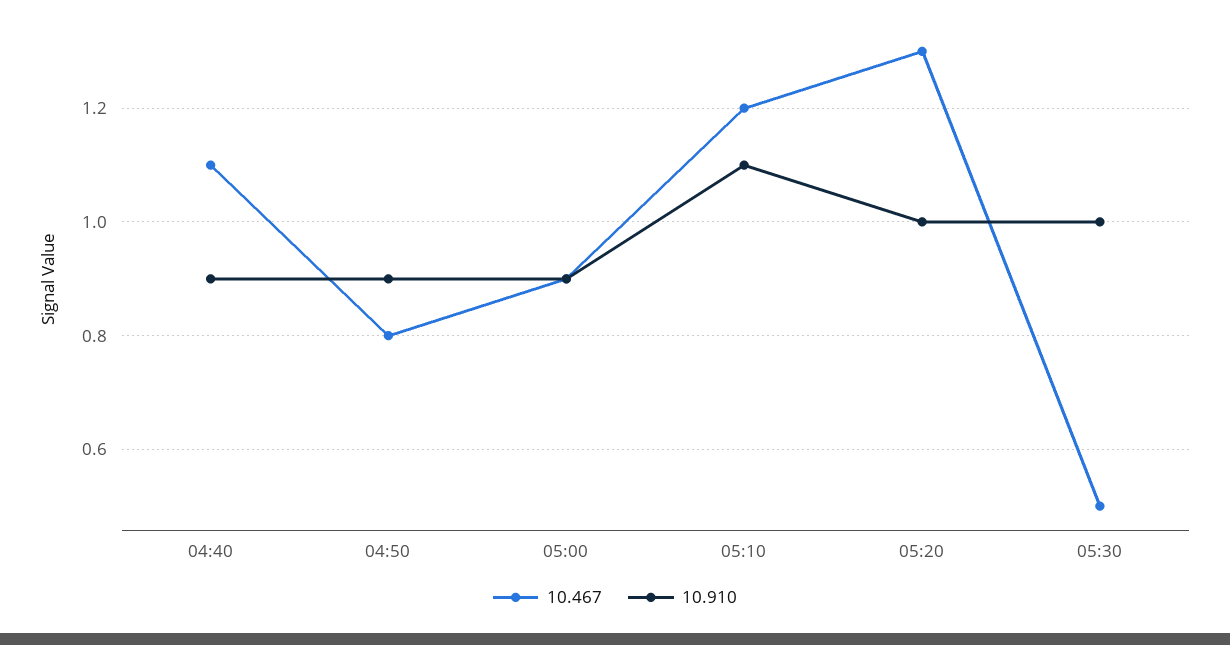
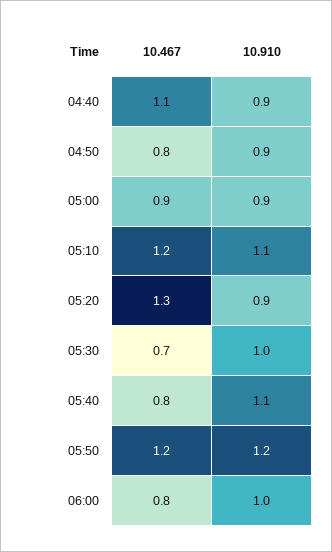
10.910, 05:20: 1 -> 0.9
10.467, 05:30: 0.5 -> 0.7
10.467, 05:40: none -> 0.8
10.910, 05:40: none -> 1.1
10.467, 05:50: none -> 1.2
10.910, 05:50: none -> 1.2
10.467, 06:00: none -> 0.8
10.910, 06:00: none -> 1

